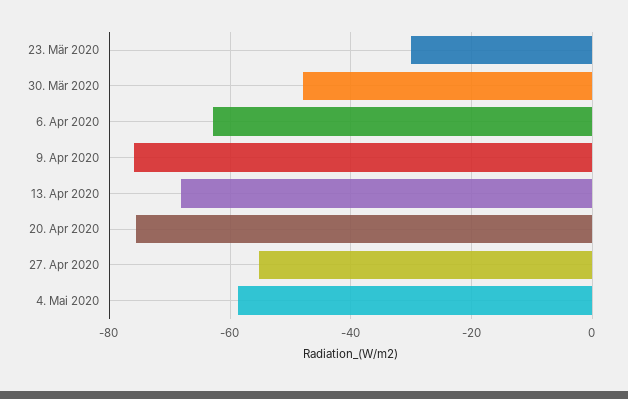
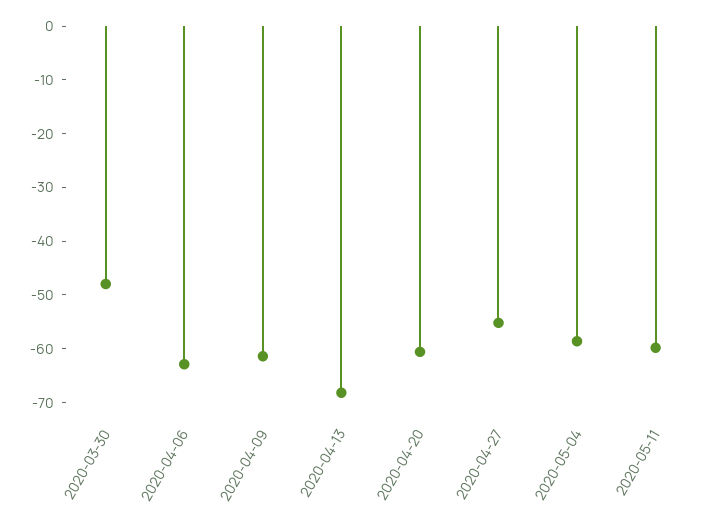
23. Mär 2020: -30 -> none
9. Apr 2020: -76 -> -62
20. Apr 2020: -76 -> -60
2020-05-11: none -> -60

